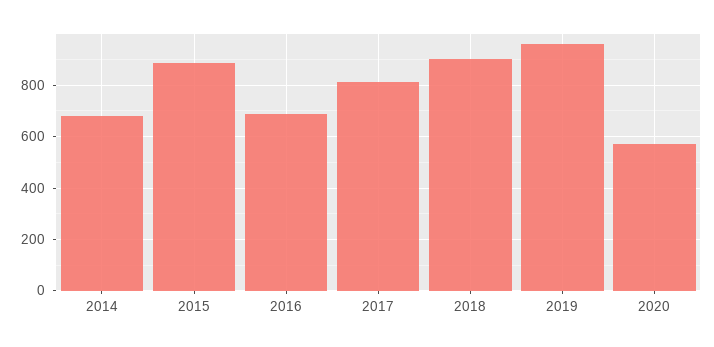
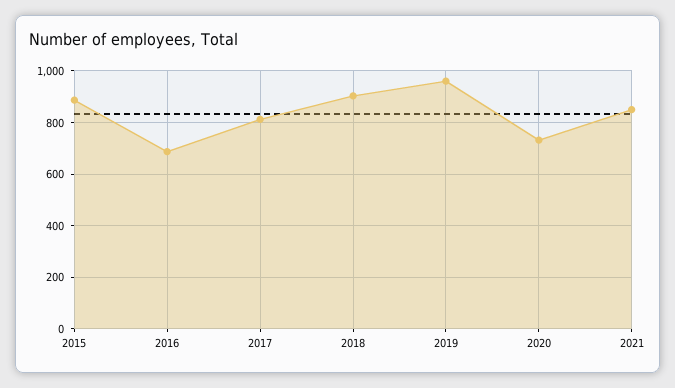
2014: 675 -> none
2020: 575 -> 725
2021: none -> 850

